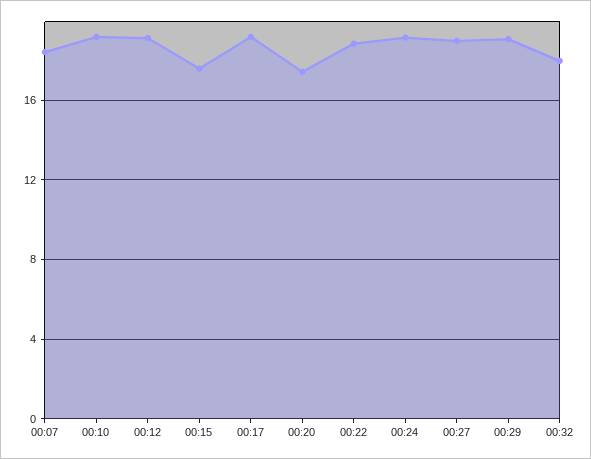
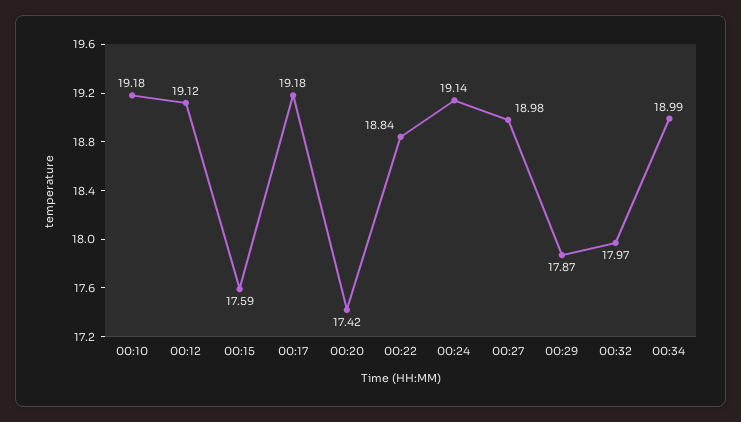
00:07: 18.5 -> none
00:29: 19 -> 17.87
00:34: none -> 18.99

